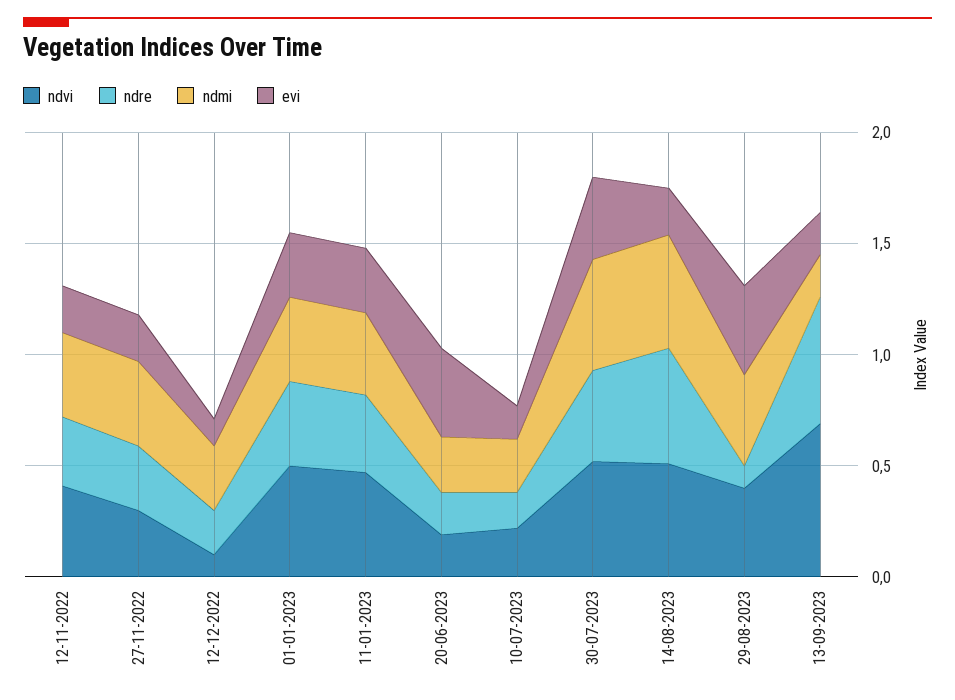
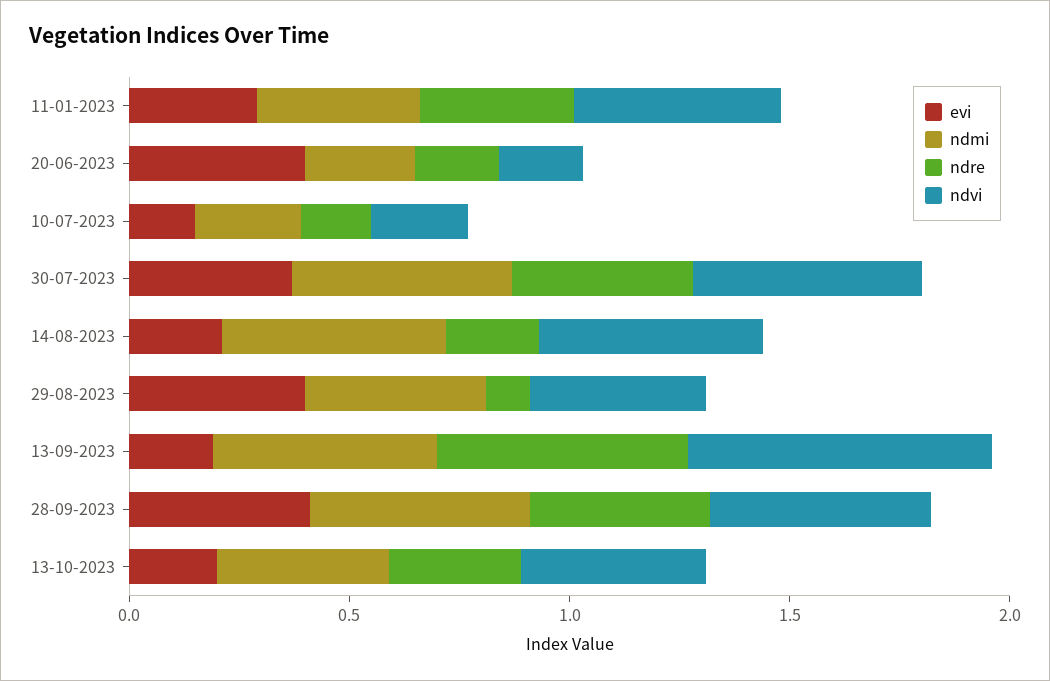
ndvi, 12-11-2022: 0.4 -> none
ndre, 12-11-2022: 0.3 -> none
ndmi, 12-11-2022: 0.4 -> none
evi, 12-11-2022: 0.2 -> none
ndvi, 27-11-2022: 0.3 -> none
ndre, 27-11-2022: 0.3 -> none
ndmi, 27-11-2022: 0.4 -> none
evi, 27-11-2022: 0.2 -> none
ndvi, 12-12-2022: 0.1 -> none
ndre, 12-12-2022: 0.2 -> none
ndmi, 12-12-2022: 0.3 -> none
evi, 12-12-2022: 0.1 -> none
ndvi, 01-01-2023: 0.5 -> none
ndre, 01-01-2023: 0.4 -> none
ndmi, 01-01-2023: 0.4 -> none
evi, 01-01-2023: 0.3 -> none
ndre, 14-08-2023: 0.5 -> 0.2
ndmi, 13-09-2023: 0.2 -> 0.5
evi, 28-09-2023: none -> 0.4
ndmi, 28-09-2023: none -> 0.5
ndre, 28-09-2023: none -> 0.4
ndvi, 28-09-2023: none -> 0.5
evi, 13-10-2023: none -> 0.2
ndmi, 13-10-2023: none -> 0.4
ndre, 13-10-2023: none -> 0.3
ndvi, 13-10-2023: none -> 0.4

